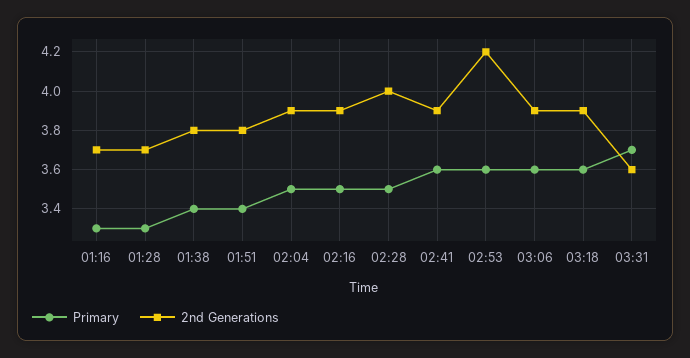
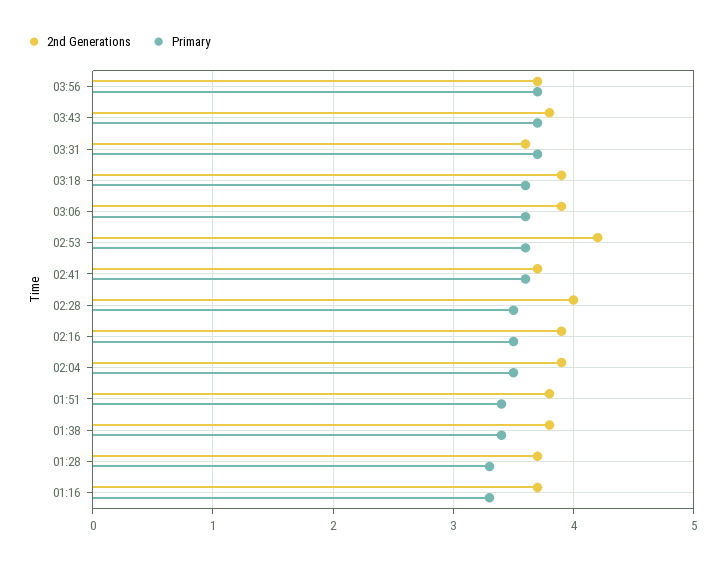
2nd Generations, 02:41: 3.9 -> 3.7
2nd Generations, 03:56: none -> 3.7
Primary, 03:56: none -> 3.7
2nd Generations, 03:43: none -> 3.8
Primary, 03:43: none -> 3.7

